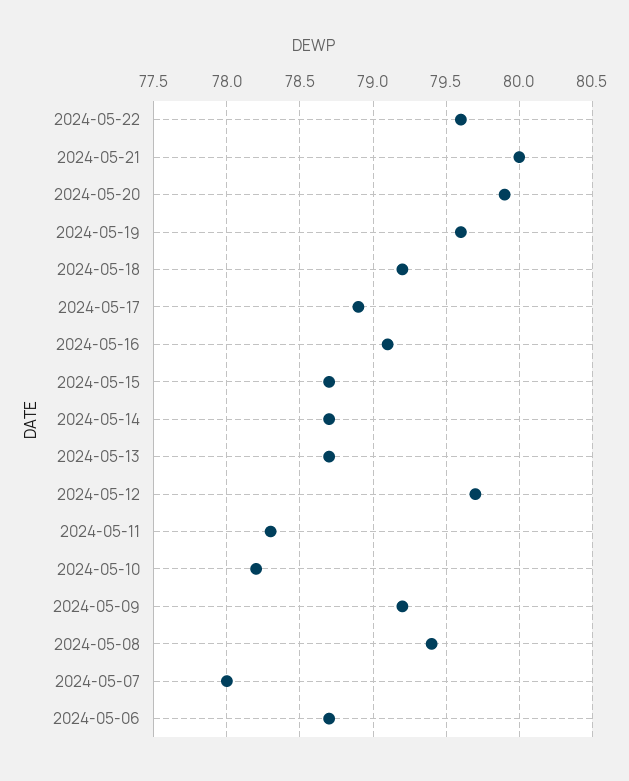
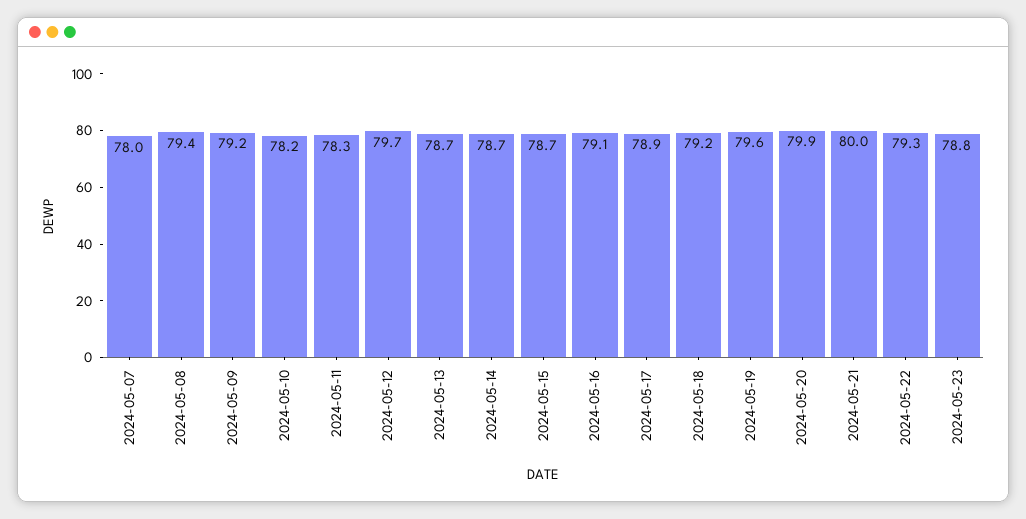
2024-05-22: 79.6 -> 79.3
2024-05-06: 78.7 -> none
2024-05-23: none -> 78.8

